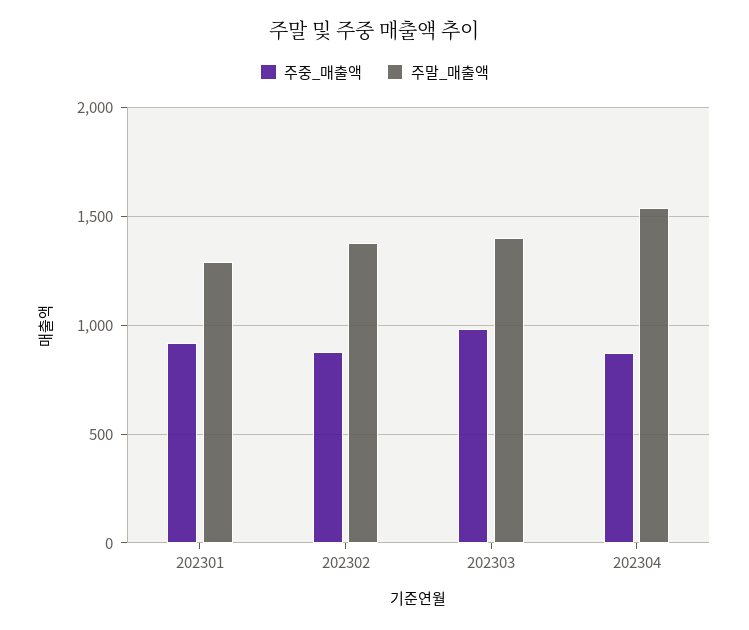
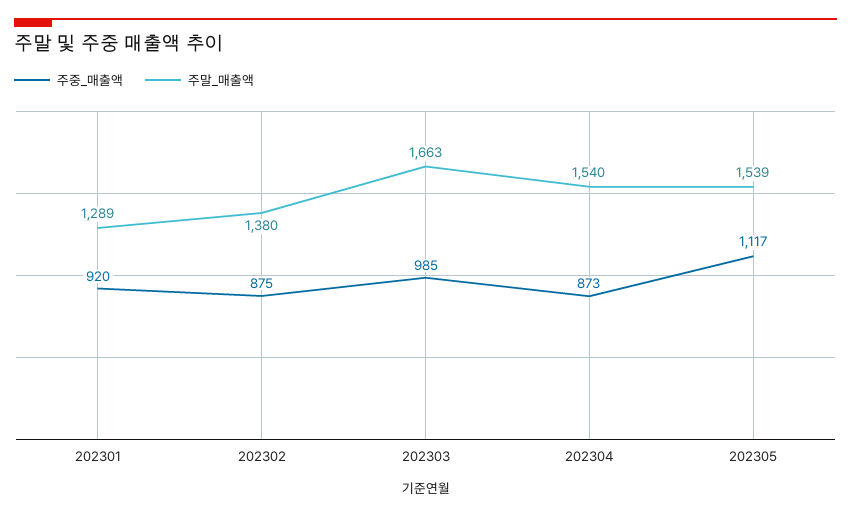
주말_매출액, 202303: 1400 -> 1663
주중_매출액, 202305: none -> 1117
주말_매출액, 202305: none -> 1539

